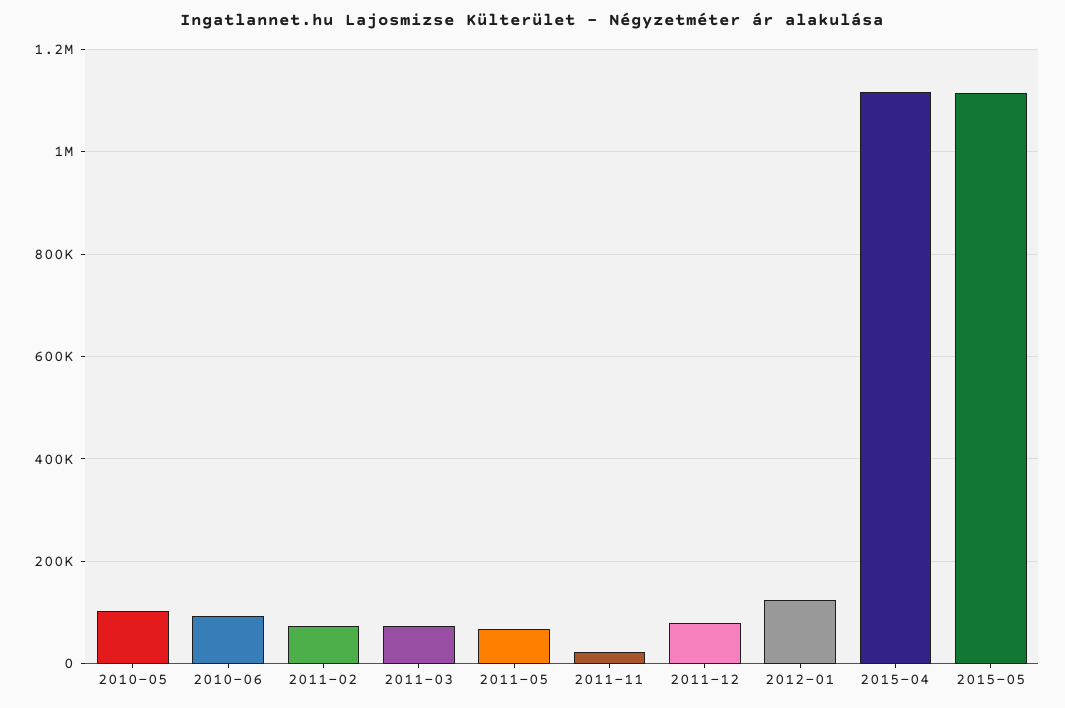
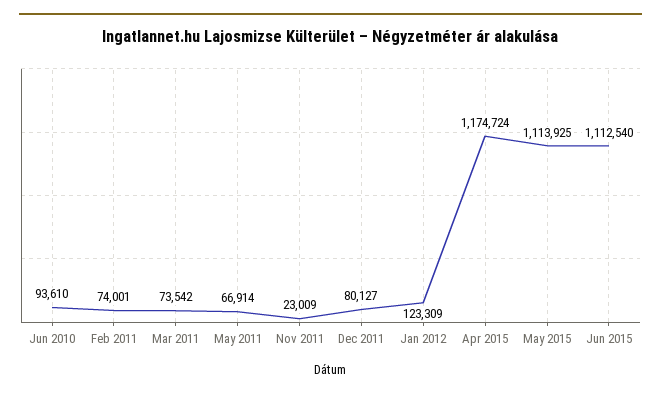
2010-05: 100000 -> none
2015-04: 1120000 -> 1174724
Jun 2015: none -> 1112540

